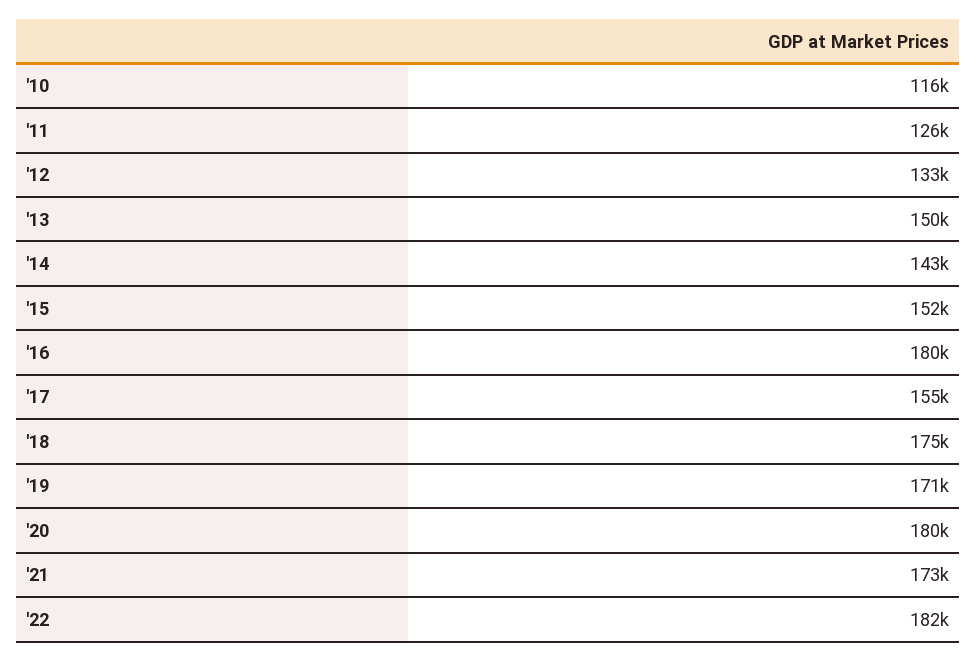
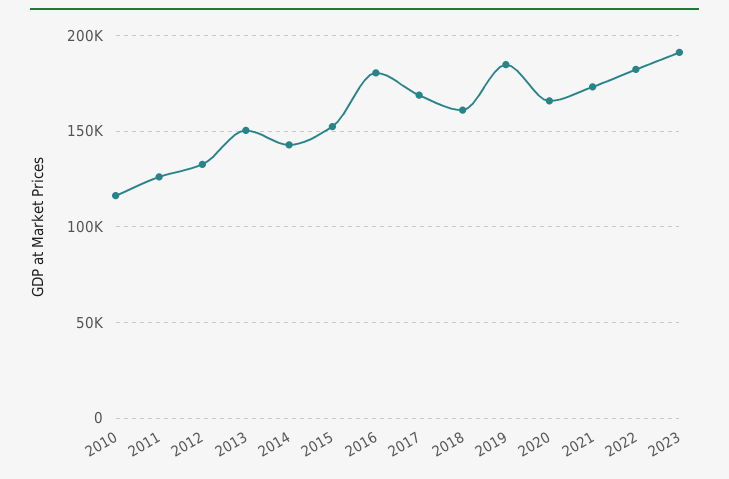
'17: 155000 -> 170000
'18: 175000 -> 160000
'19: 171000 -> 185000
'20: 180000 -> 165000
2023: none -> 190000

